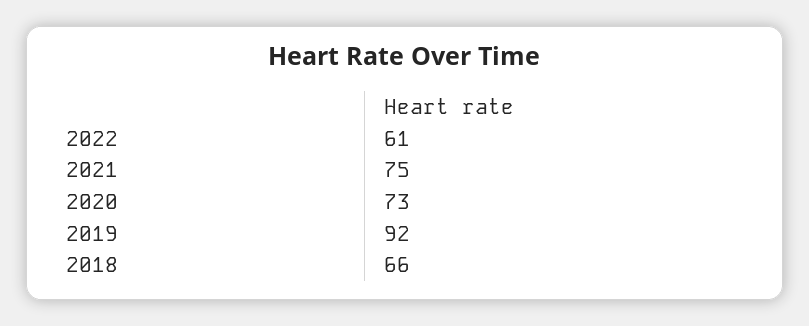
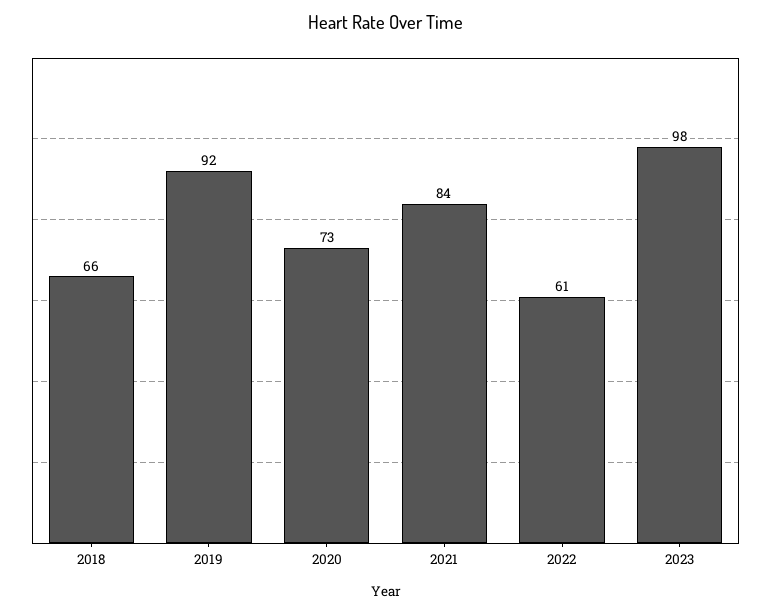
2021: 75 -> 84
2023: none -> 98

